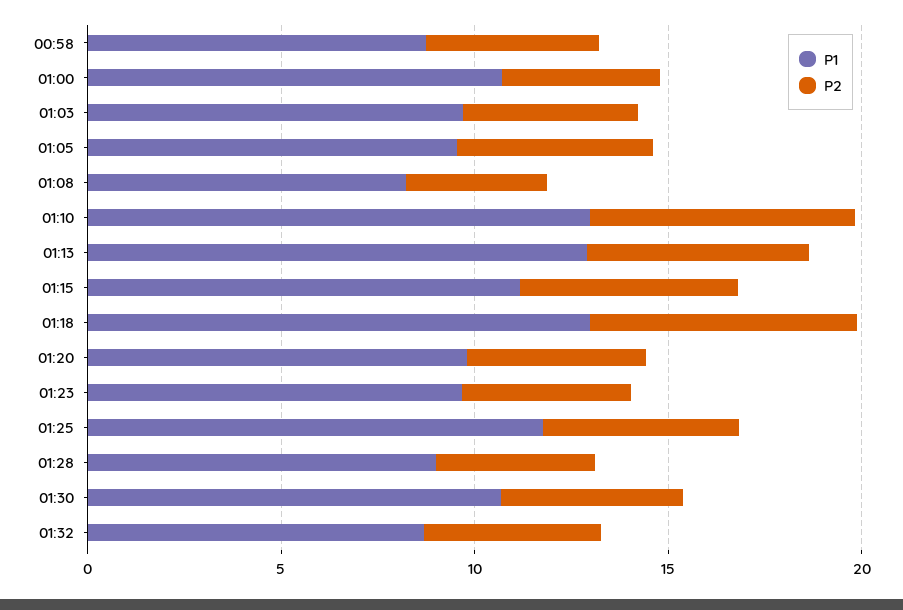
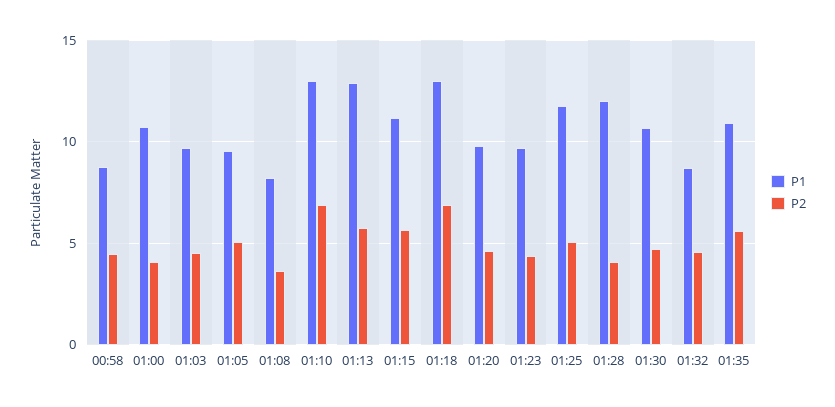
P1, 01:28: 9 -> 12
P1, 01:35: none -> 11
P2, 01:35: none -> 5.5

